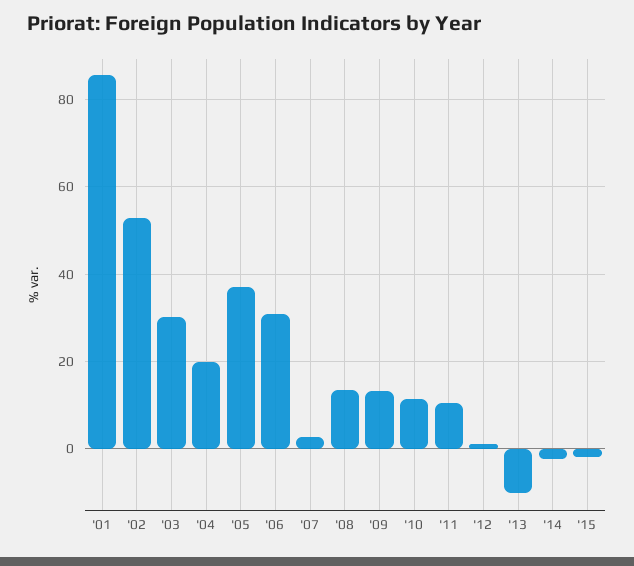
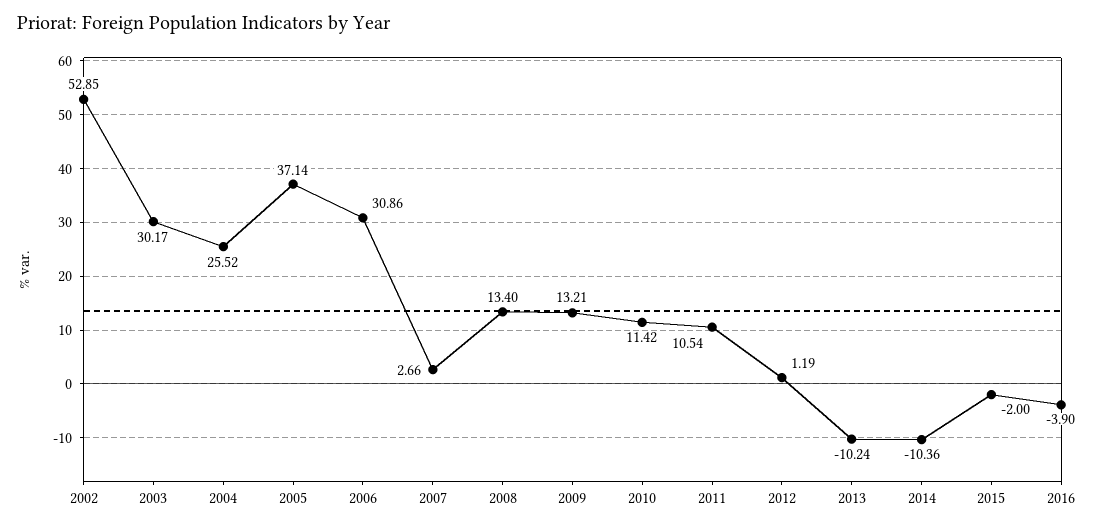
'01: 86 -> none
'04: 20 -> 25.52
'14: -2 -> -10.36
2016: none -> -3.9

